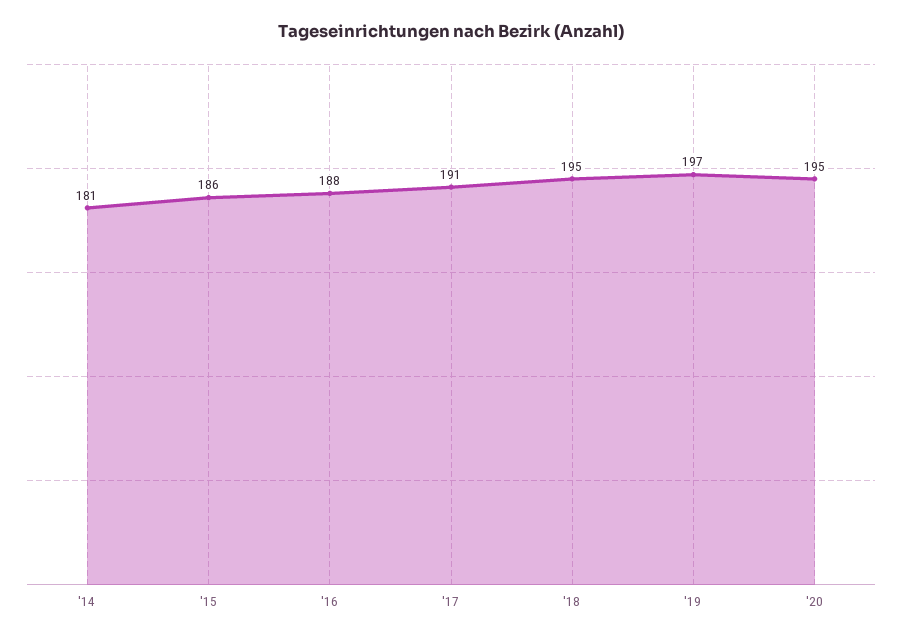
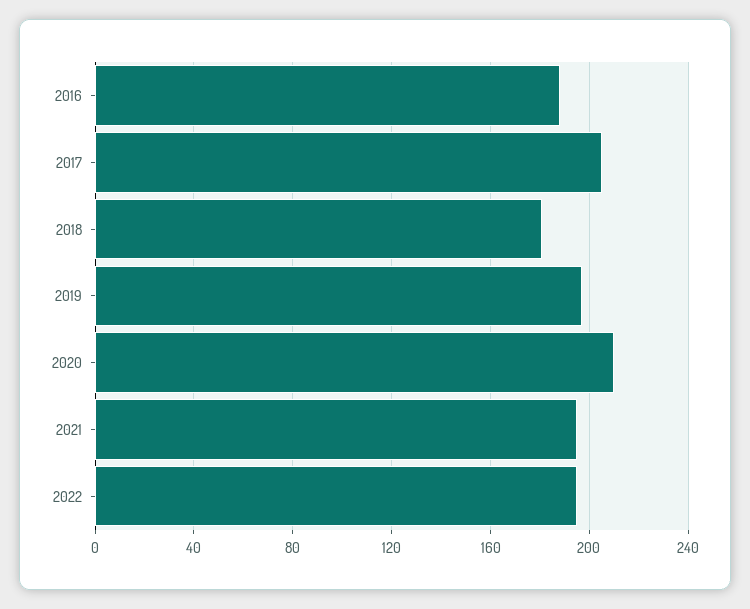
'14: 181 -> none
'15: 186 -> none
'17: 191 -> 205
'18: 195 -> 180
'20: 195 -> 210
2021: none -> 195
2022: none -> 195

